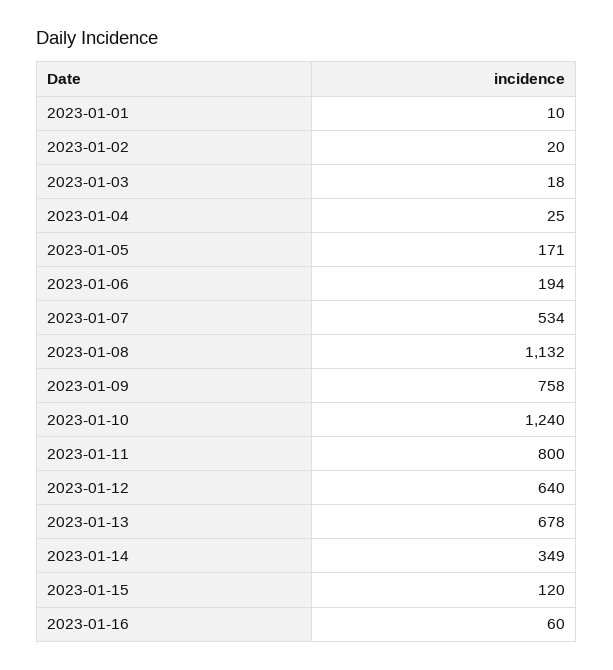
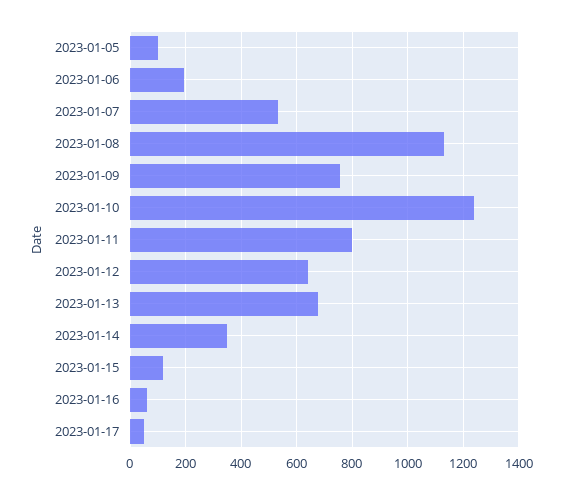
2023-01-01: 10 -> none
2023-01-02: 20 -> none
2023-01-03: 18 -> none
2023-01-04: 25 -> none
2023-01-05: 171 -> 100
2023-01-17: none -> 50

